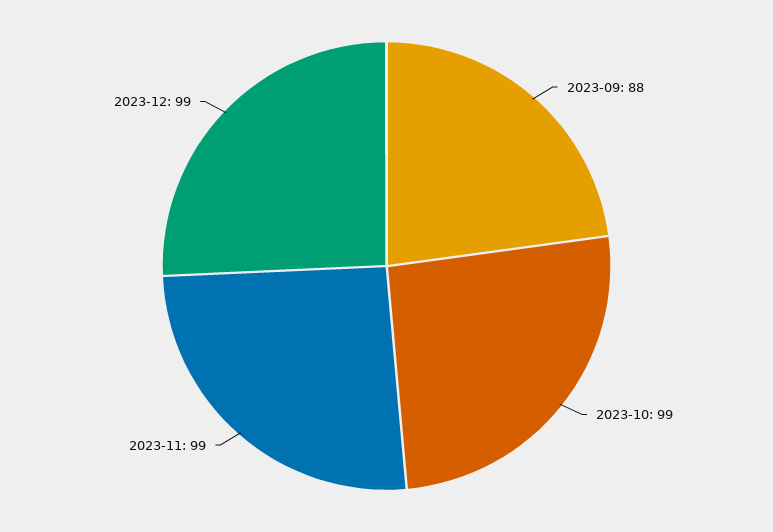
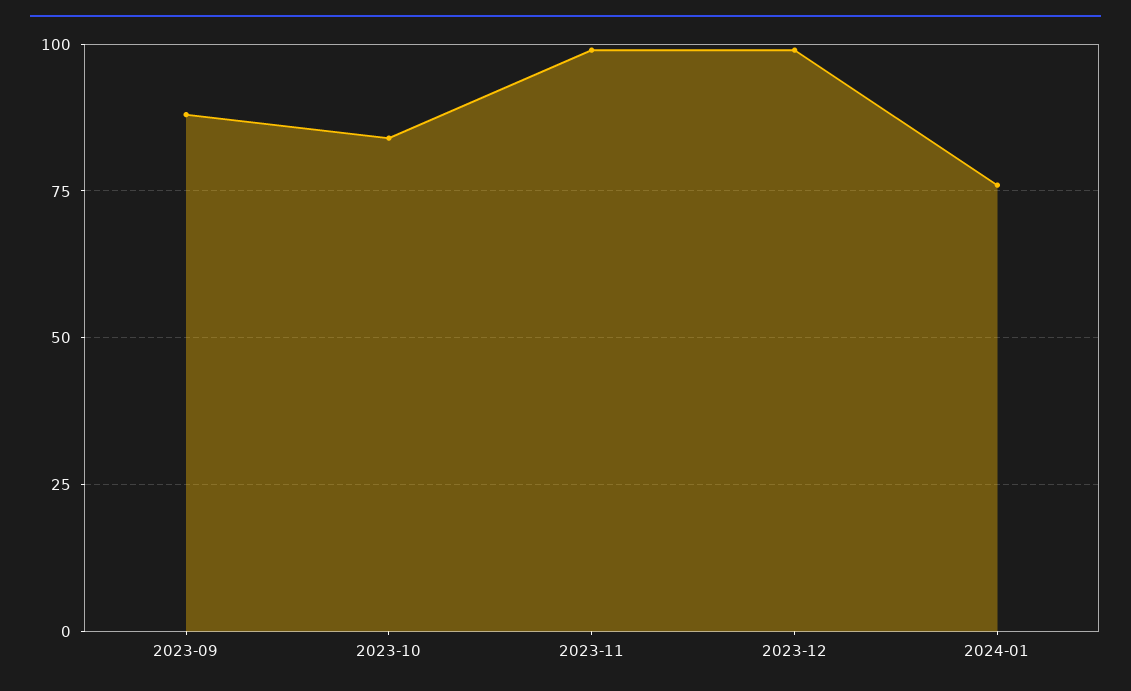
2023-10: 99 -> 85
2024-01: none -> 75

